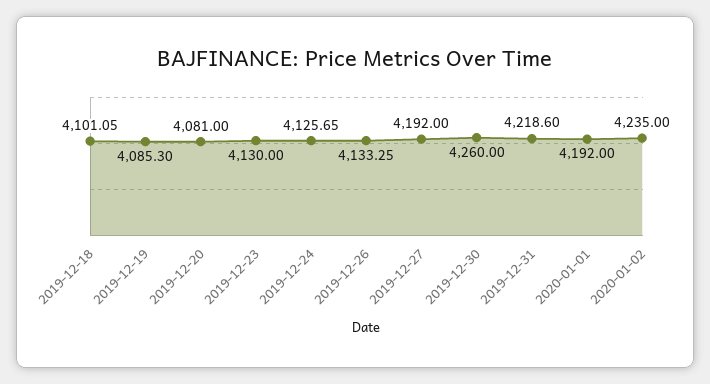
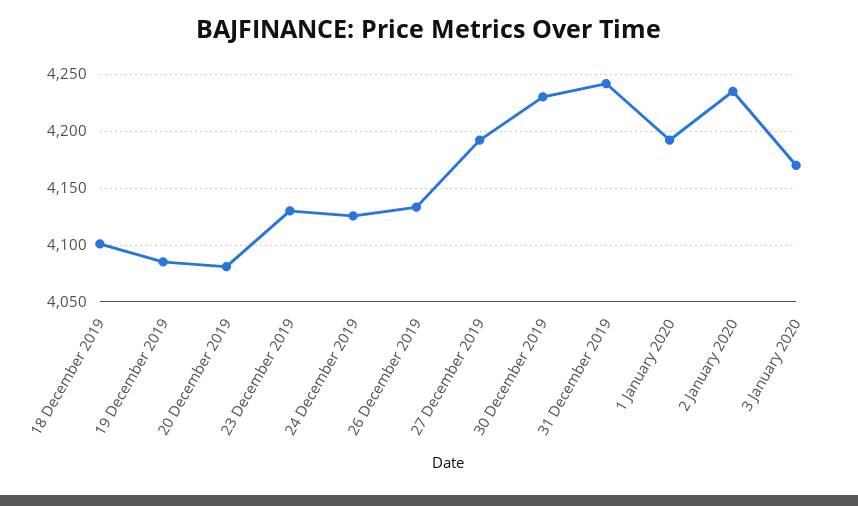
2019-12-30: 4260 -> 4230
2019-12-31: 4218.6 -> 4240
3 January 2020: none -> 4170

